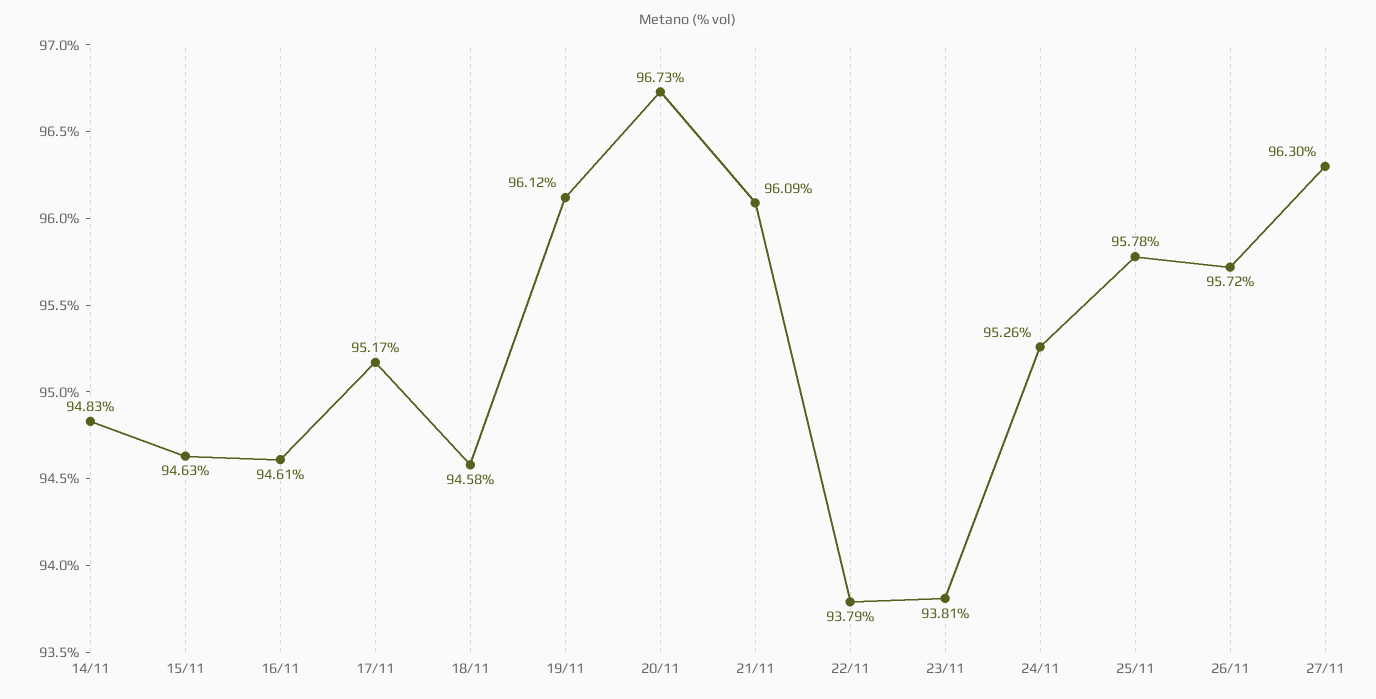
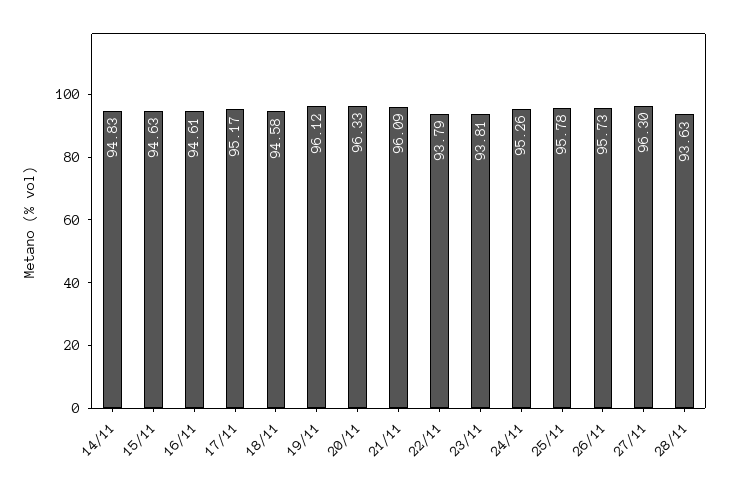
20/11: 96.73 -> 96.33
26/11: 95.72 -> 95.73
28/11: none -> 93.63

